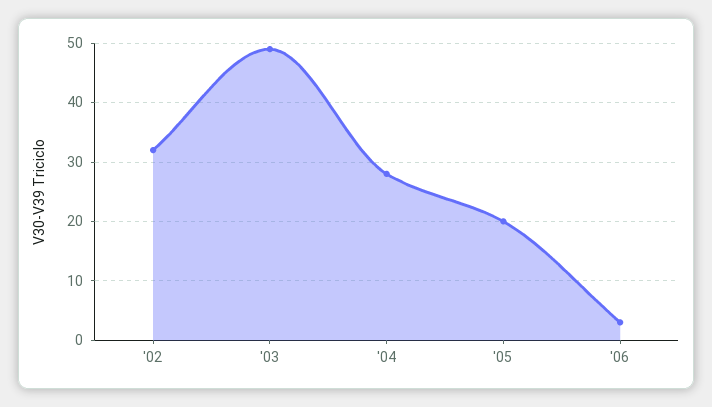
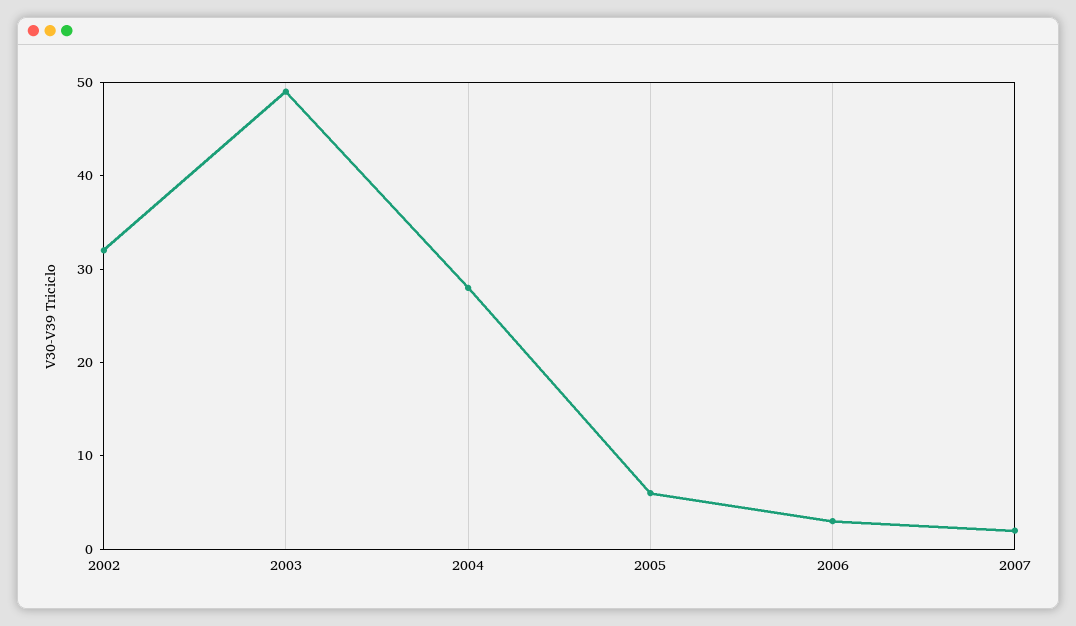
'05: 20 -> 6
2007: none -> 2

